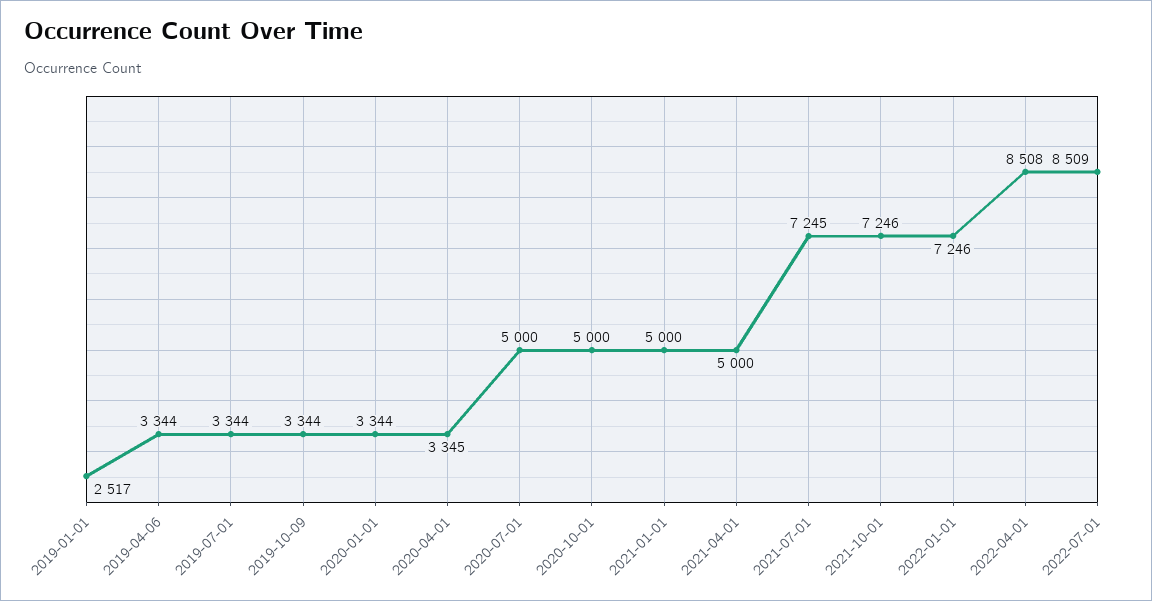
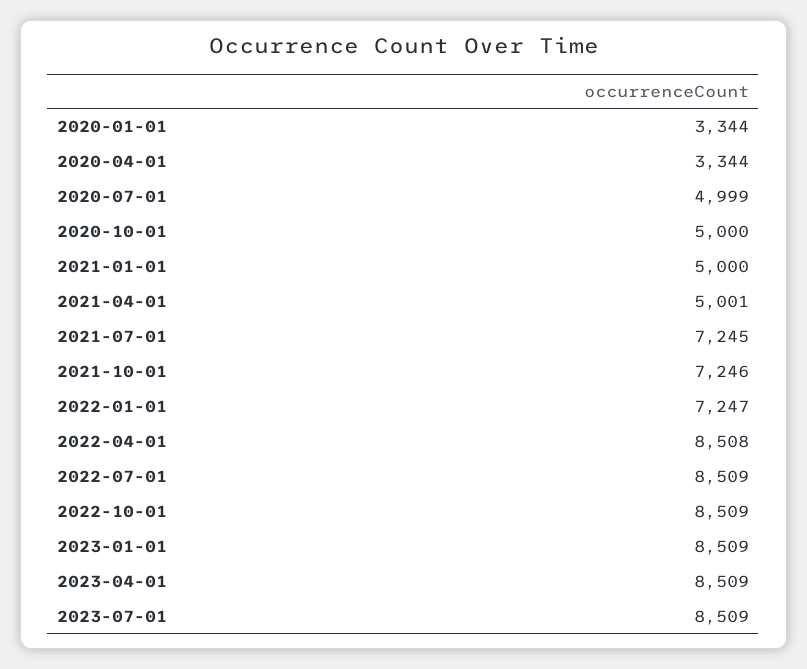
2019-01-01: 2517 -> none
2019-04-06: 3344 -> none
2019-07-01: 3344 -> none
2019-10-09: 3344 -> none
2020-04-01: 3345 -> 3344
2020-07-01: 5000 -> 4999
2021-04-01: 5000 -> 5001
2022-01-01: 7246 -> 7247
2022-10-01: none -> 8509
2023-01-01: none -> 8509
2023-04-01: none -> 8509
2023-07-01: none -> 8509

